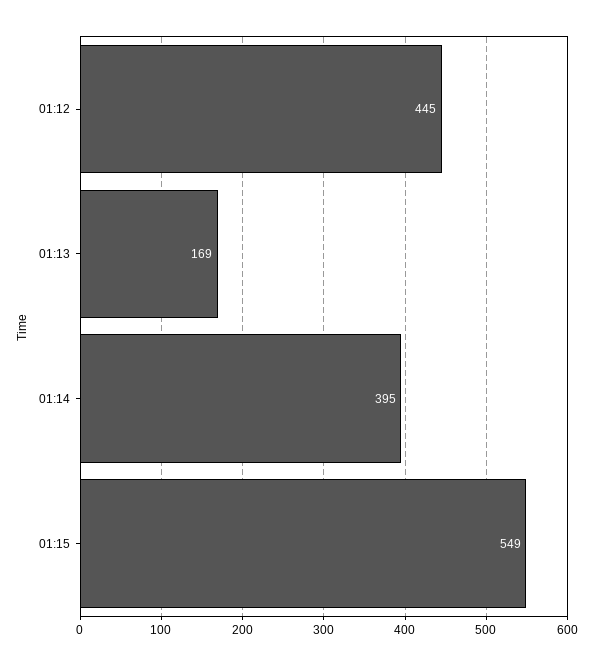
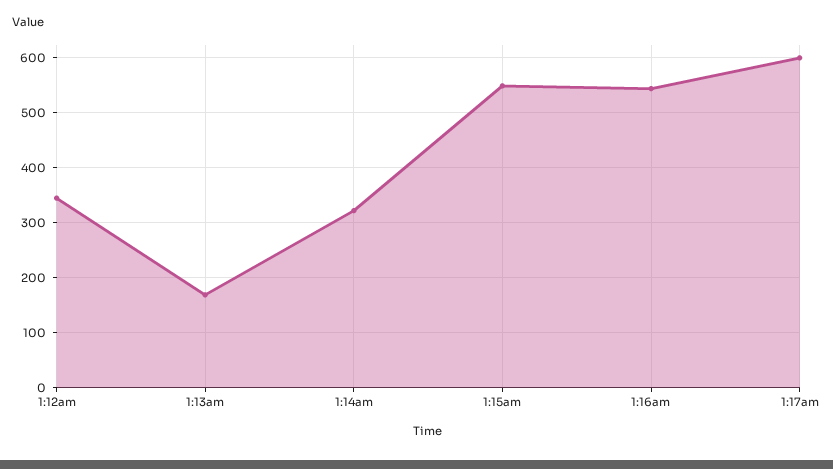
01:12: 445 -> 340
01:14: 395 -> 320
1:16am: none -> 540
1:17am: none -> 600

